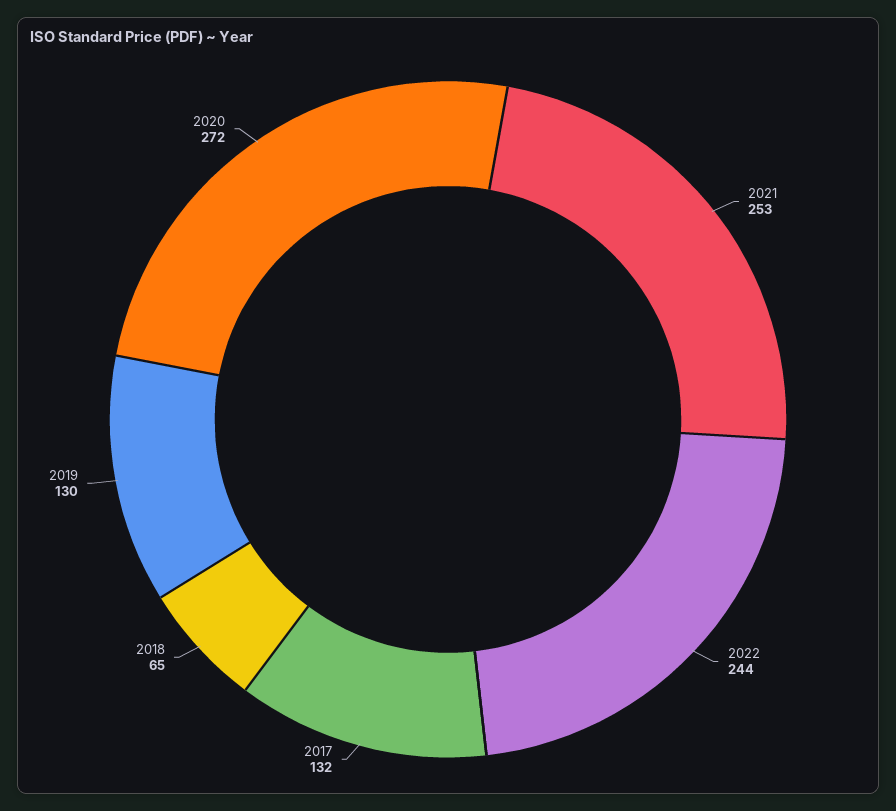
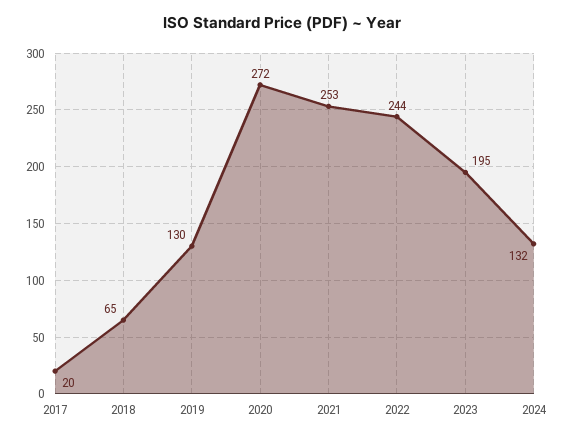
2017: 132 -> 20
2023: none -> 195
2024: none -> 132

